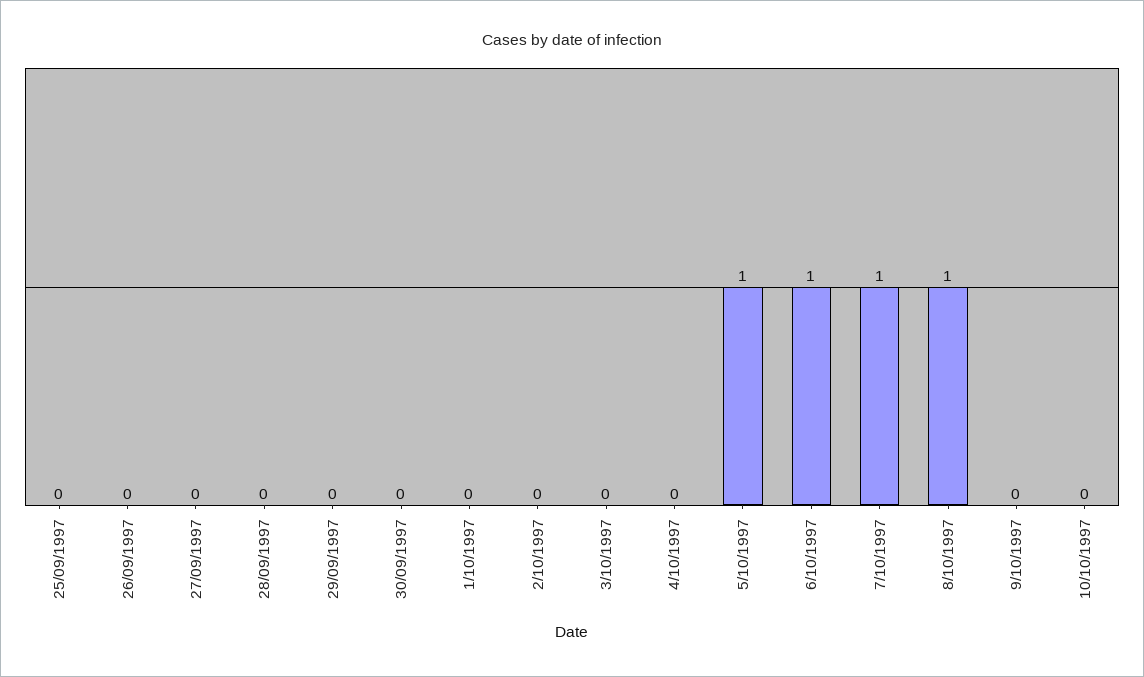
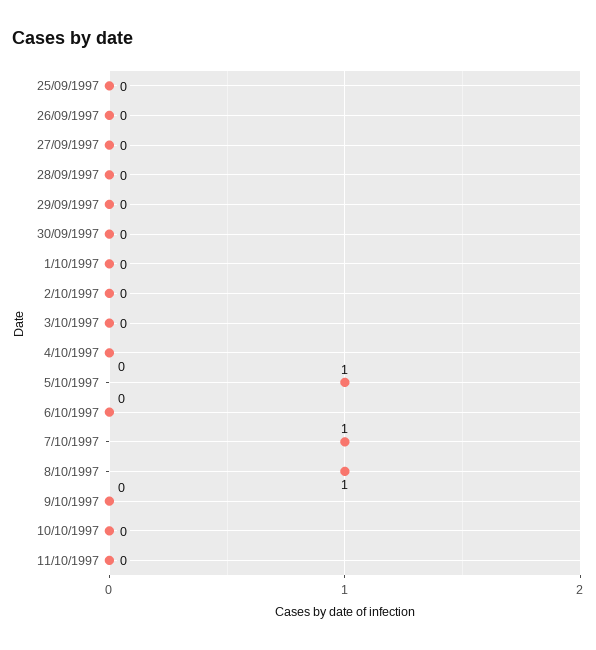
6/10/1997: 1 -> 0
11/10/1997: none -> 0

